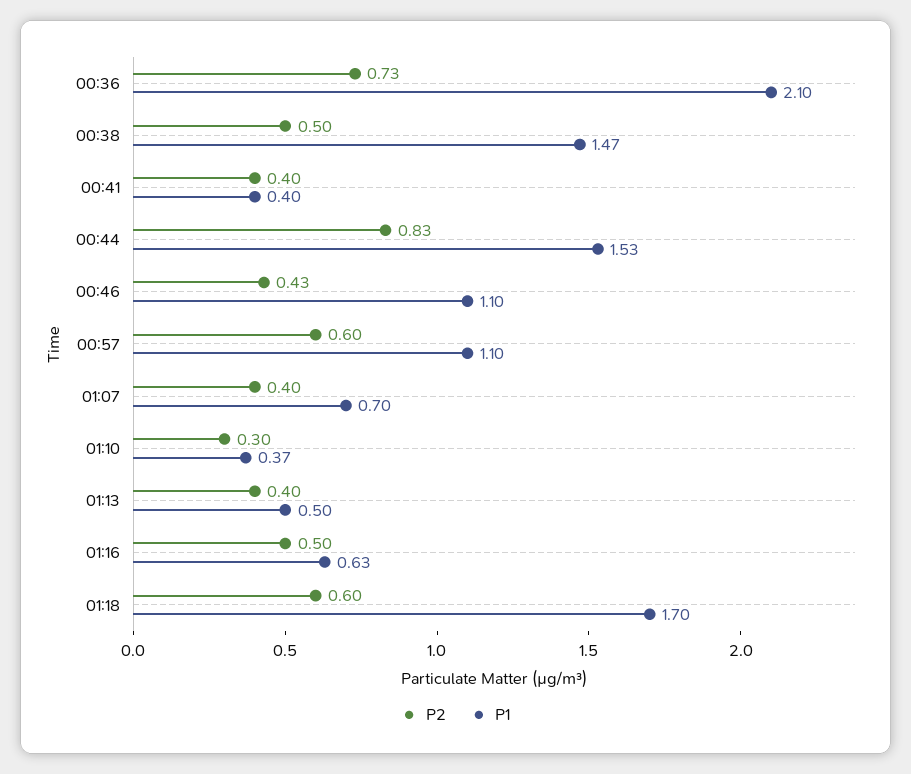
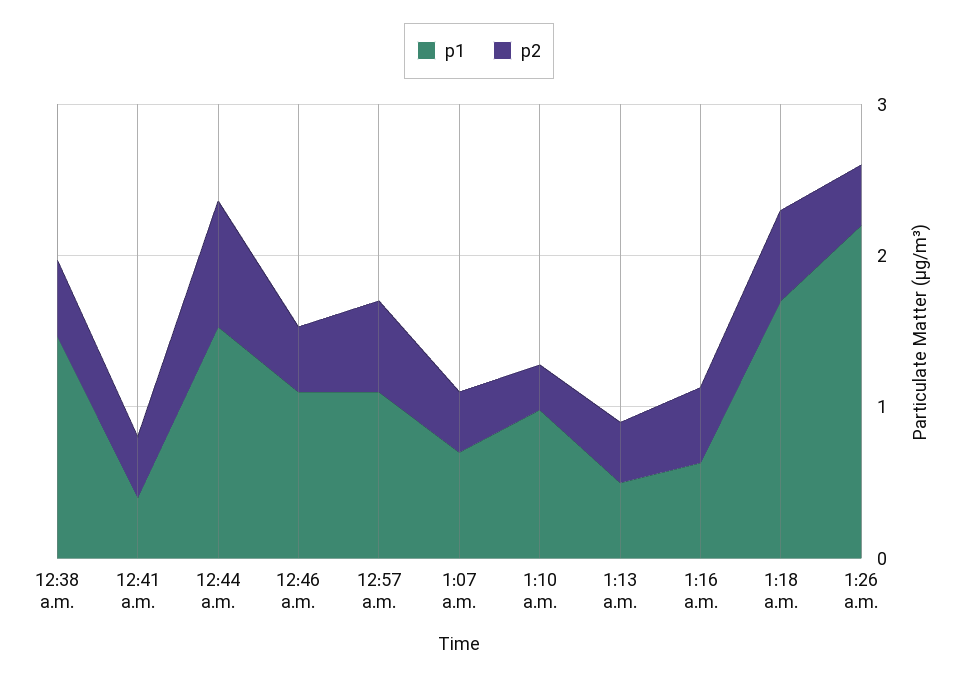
P2, 00:36: 0.73 -> none
P1, 00:36: 2.1 -> none
P1, 01:10: 0.37 -> 1
P1, 1:26 a.m.: none -> 2.2
P2, 1:26 a.m.: none -> 0.4

